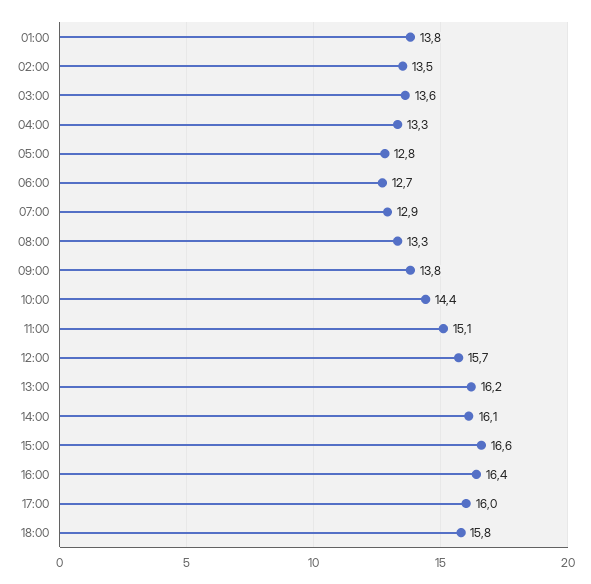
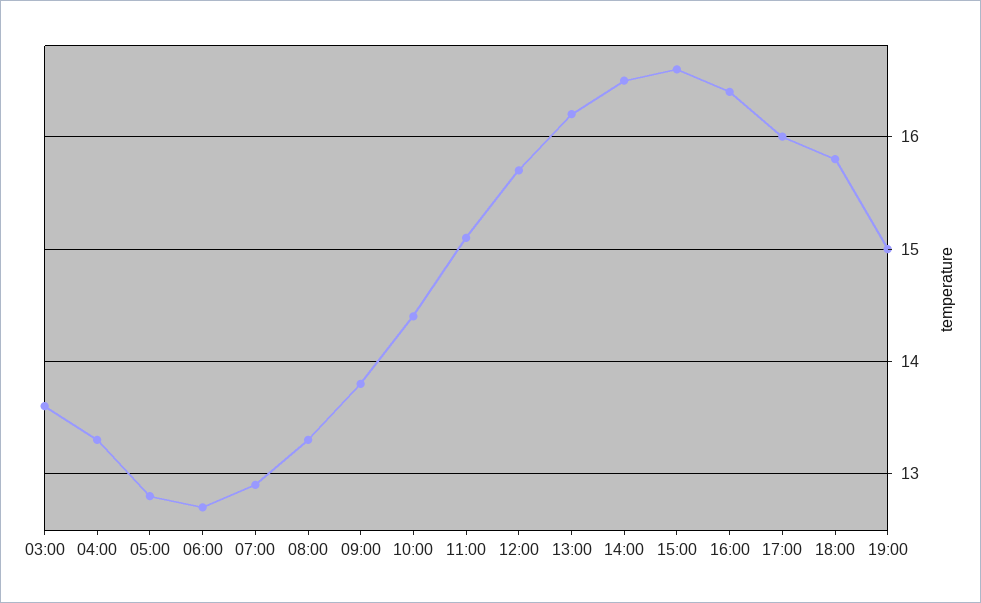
01:00: 13.8 -> none
02:00: 13.5 -> none
14:00: 16.1 -> 16.5
19:00: none -> 15

